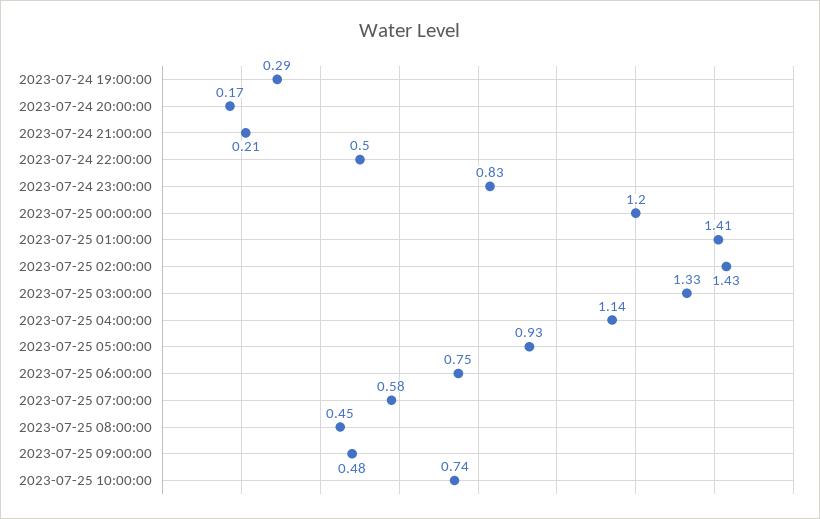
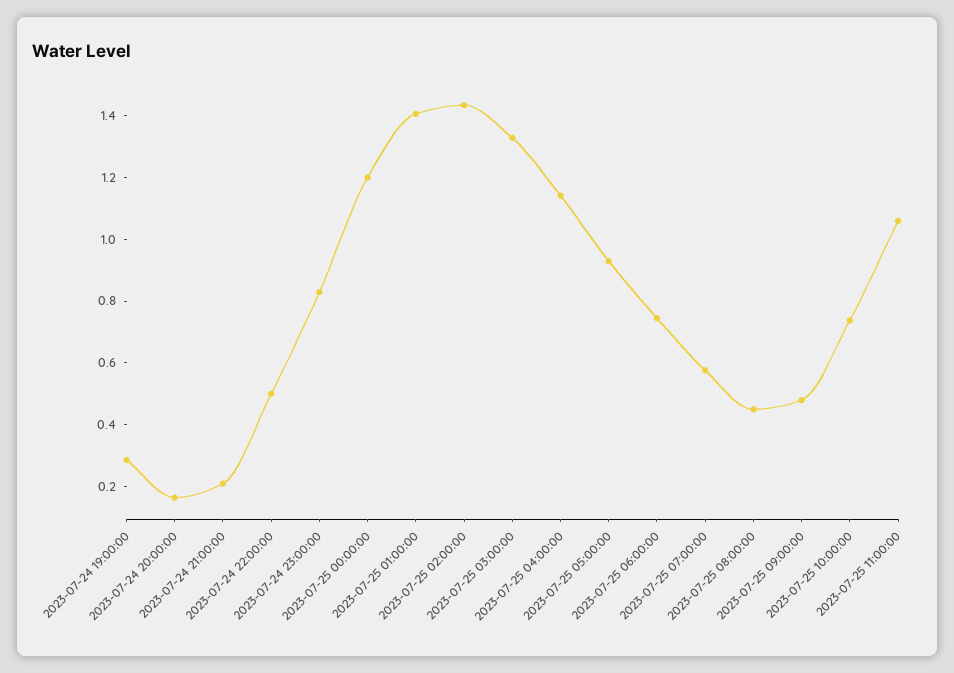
2023-07-25 11:00:00: none -> 1.05

